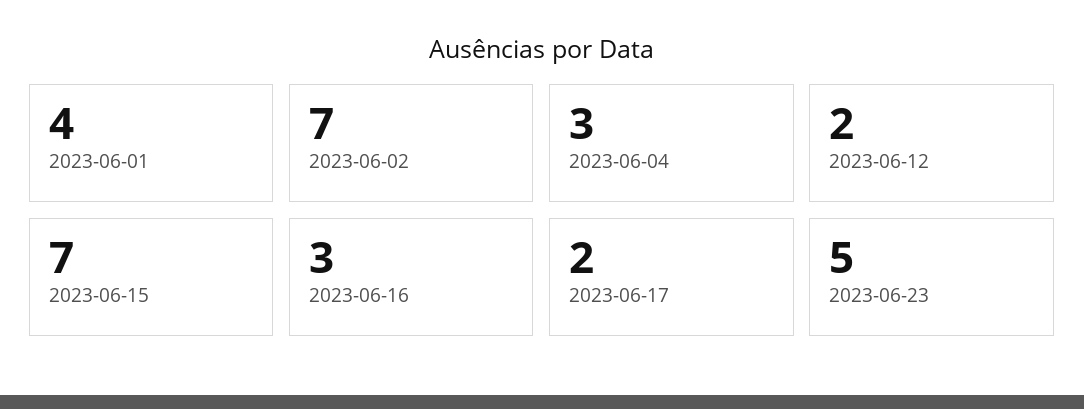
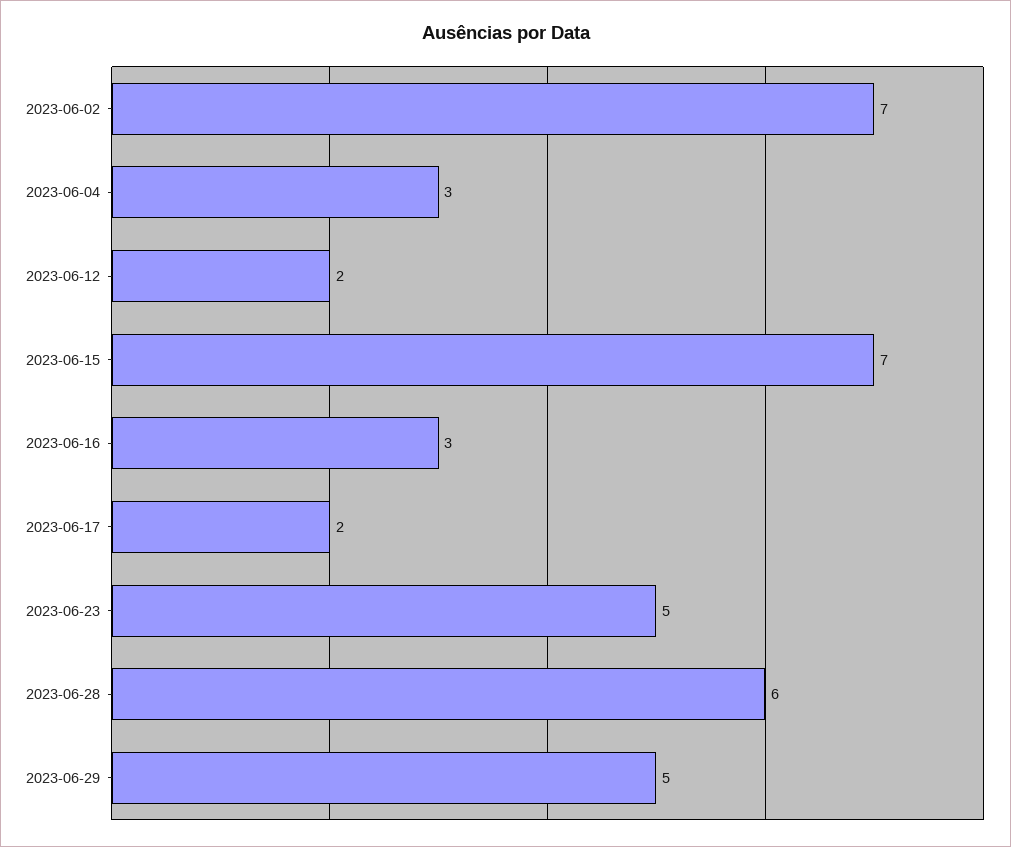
2023-06-01: 4 -> none
2023-06-28: none -> 6
2023-06-29: none -> 5

